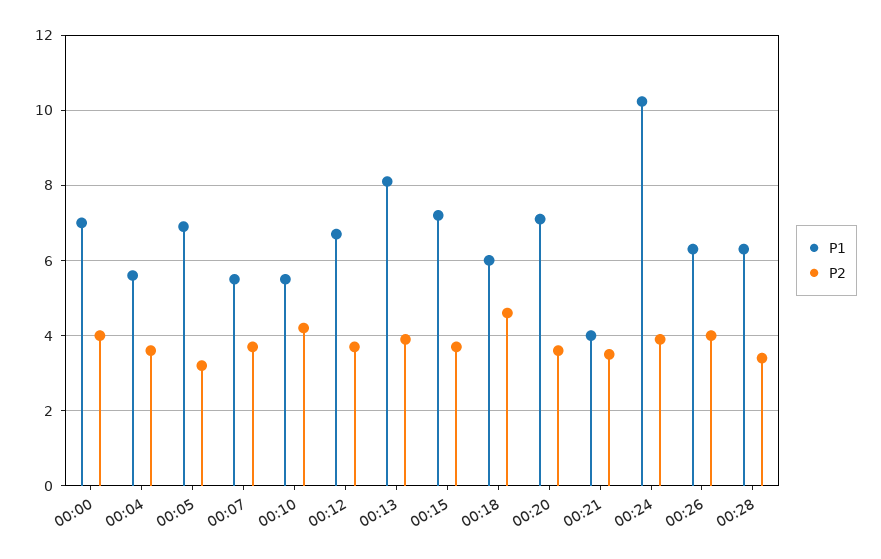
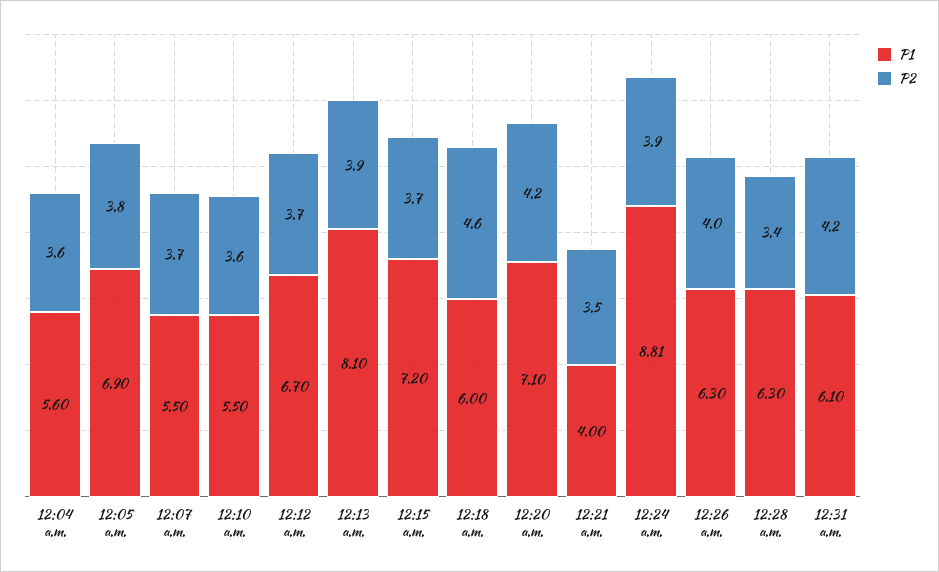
P1, 00:00: 7 -> none
P2, 00:00: 4 -> none
P2, 00:05: 3.2 -> 3.8
P2, 00:10: 4.2 -> 3.6
P2, 00:20: 3.6 -> 4.2
P1, 00:24: 10.2 -> 8.81
P1, 12:31 a.m.: none -> 6.1
P2, 12:31 a.m.: none -> 4.2

